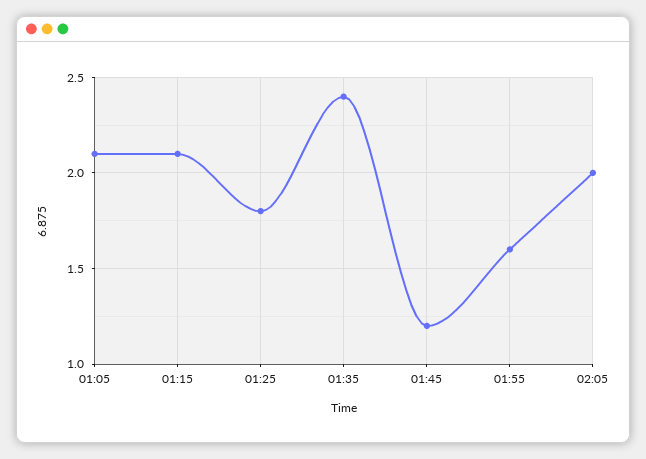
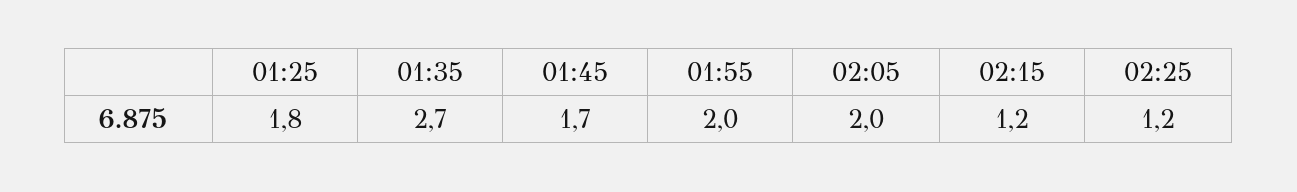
01:05: 2.1 -> none
01:15: 2.1 -> none
01:35: 2.4 -> 2.7
01:45: 1.2 -> 1.7
01:55: 1.6 -> 2
02:15: none -> 1.2
02:25: none -> 1.2

